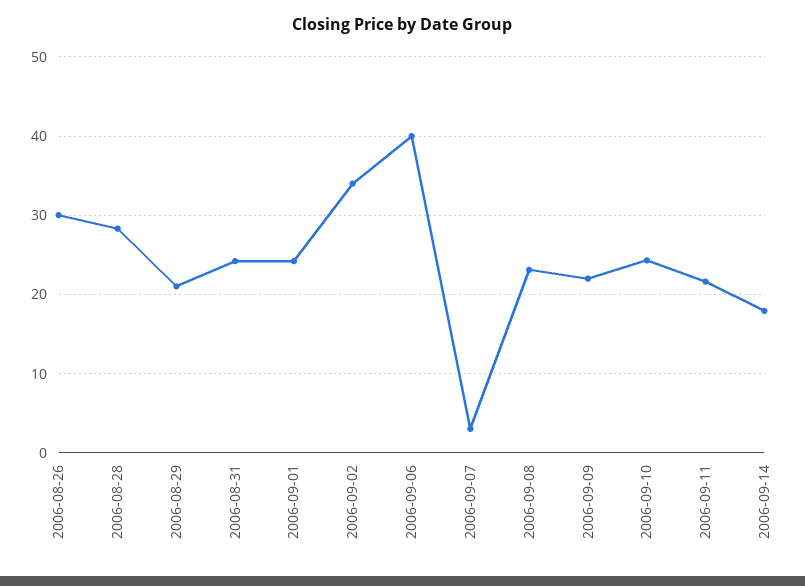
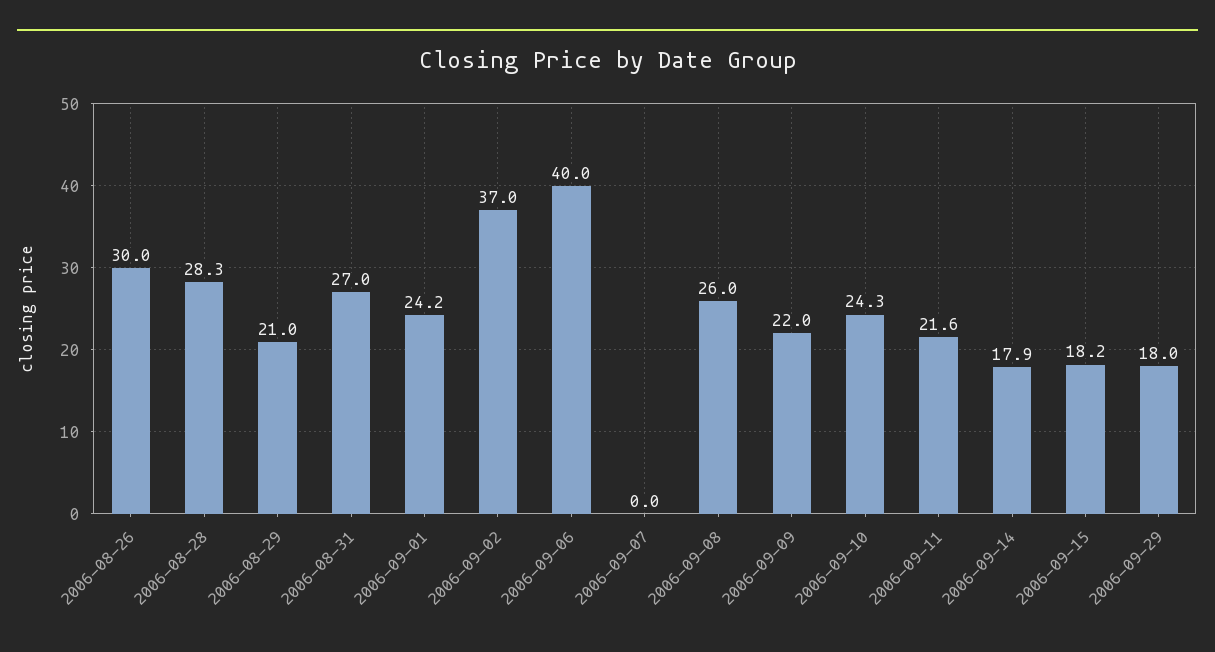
2006-08-31: 24 -> 27
2006-09-02: 34 -> 37
2006-09-07: 3 -> 0
2006-09-08: 23 -> 26
2006-09-15: none -> 18.2
2006-09-29: none -> 18

